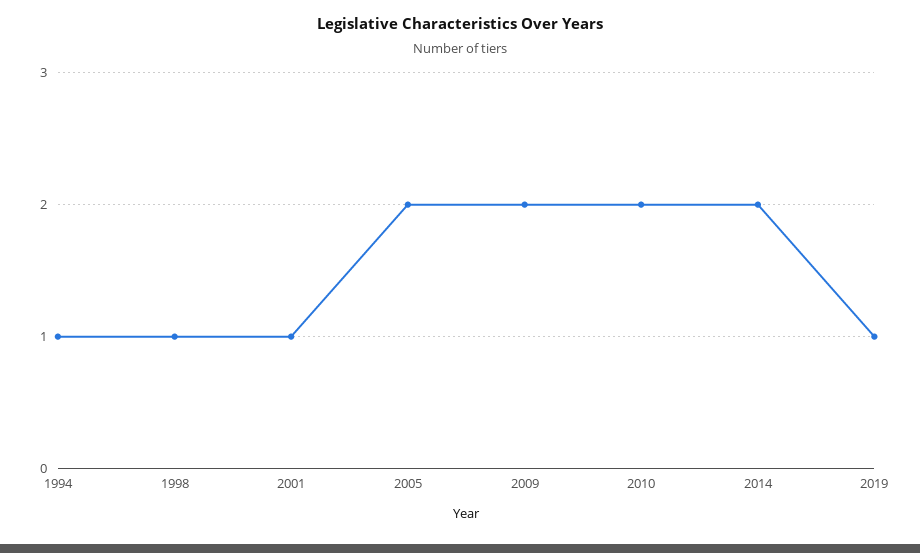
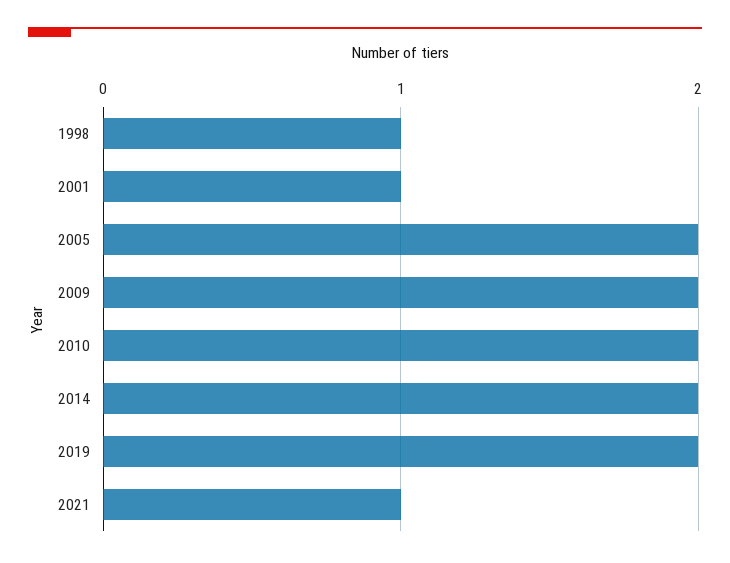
1994: 1 -> none
2019: 1 -> 2
2021: none -> 1

